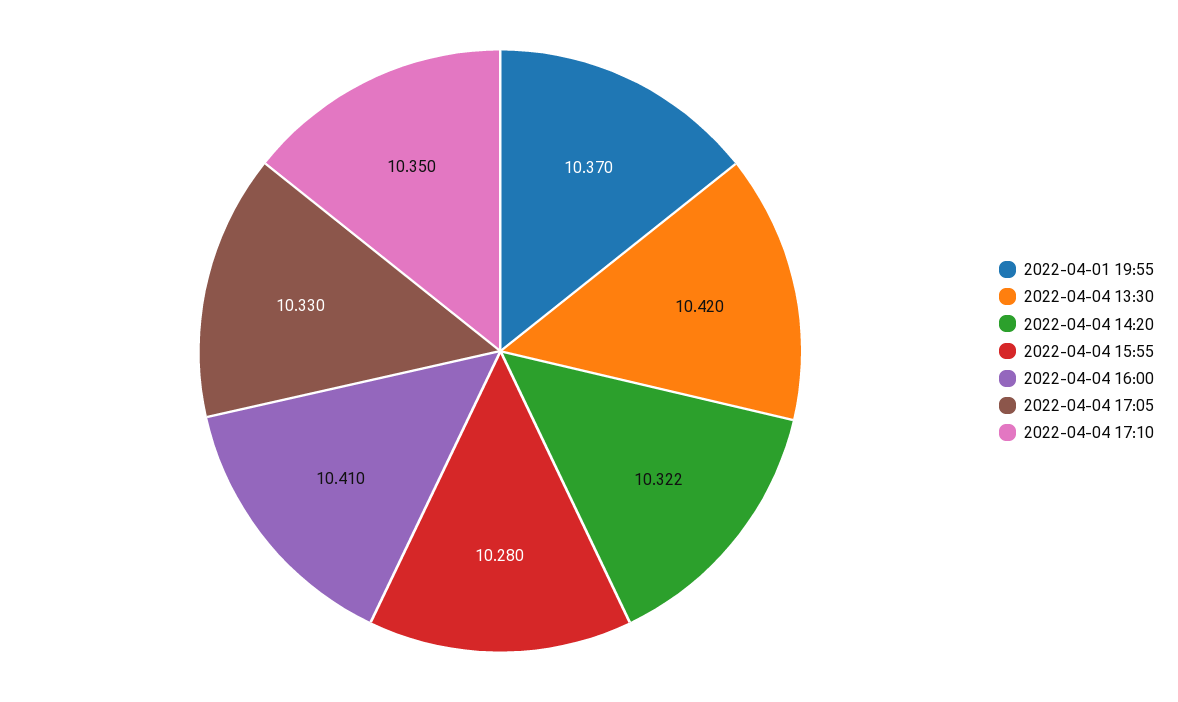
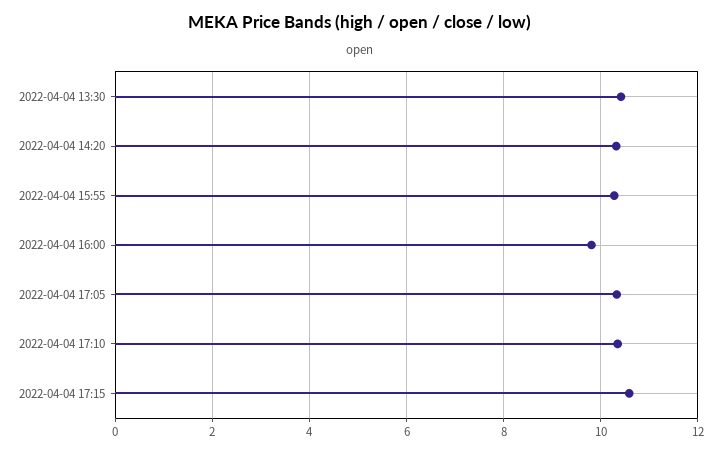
2022-04-01 19:55: 10.37 -> none
2022-04-04 16:00: 10.41 -> 9.8
2022-04-04 17:15: none -> 10.6

